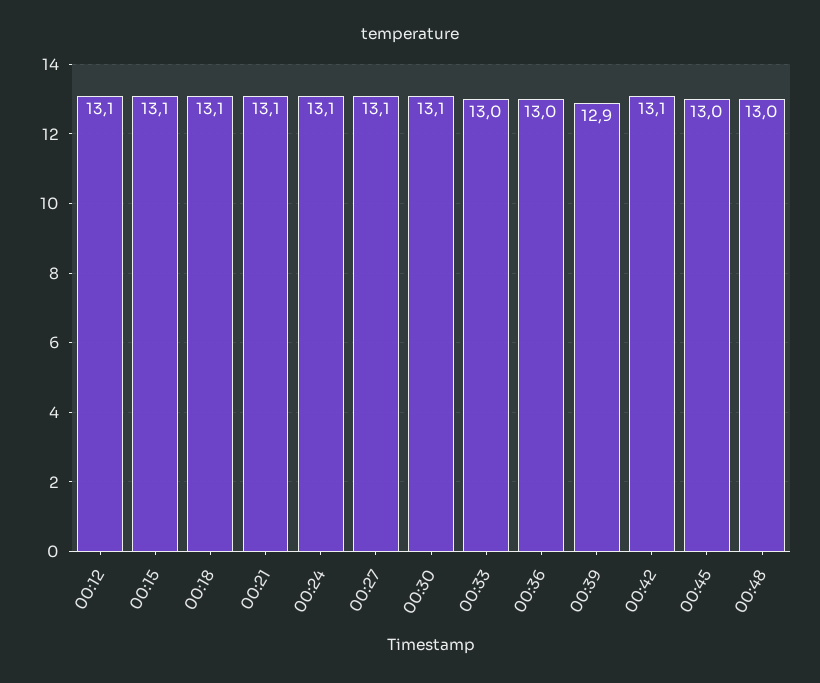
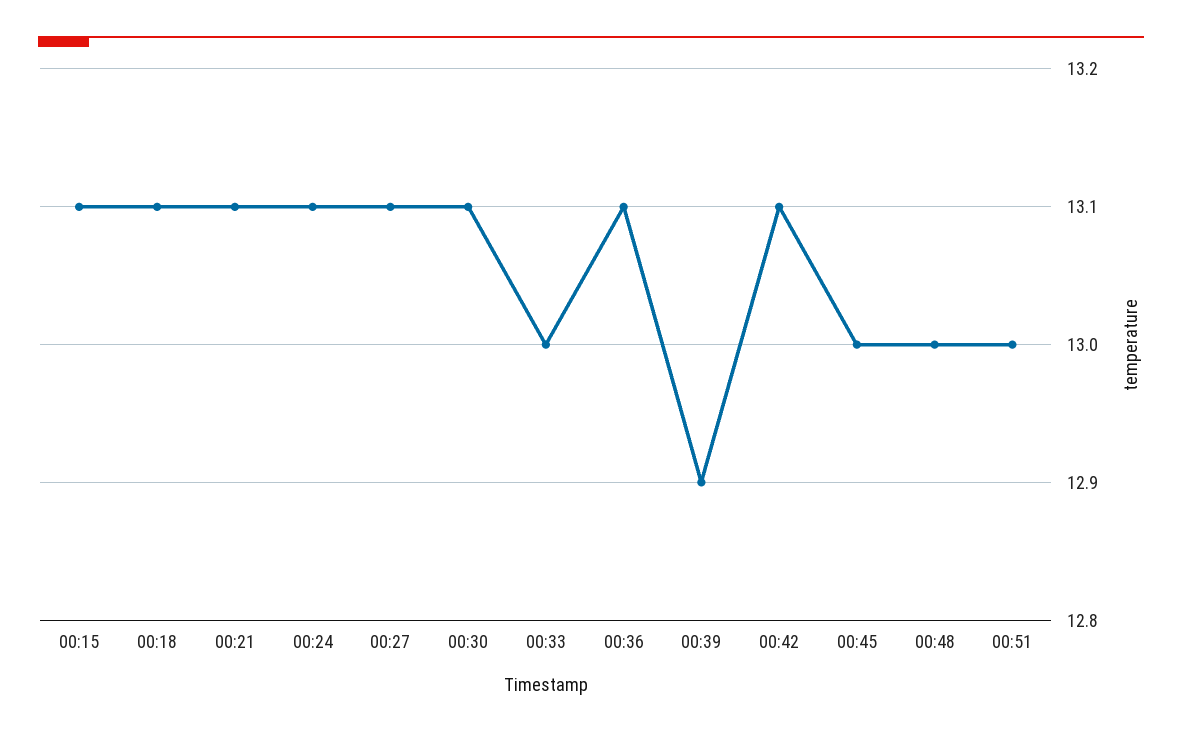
00:12: 13.1 -> none
00:36: 13 -> 13.1
00:51: none -> 13

